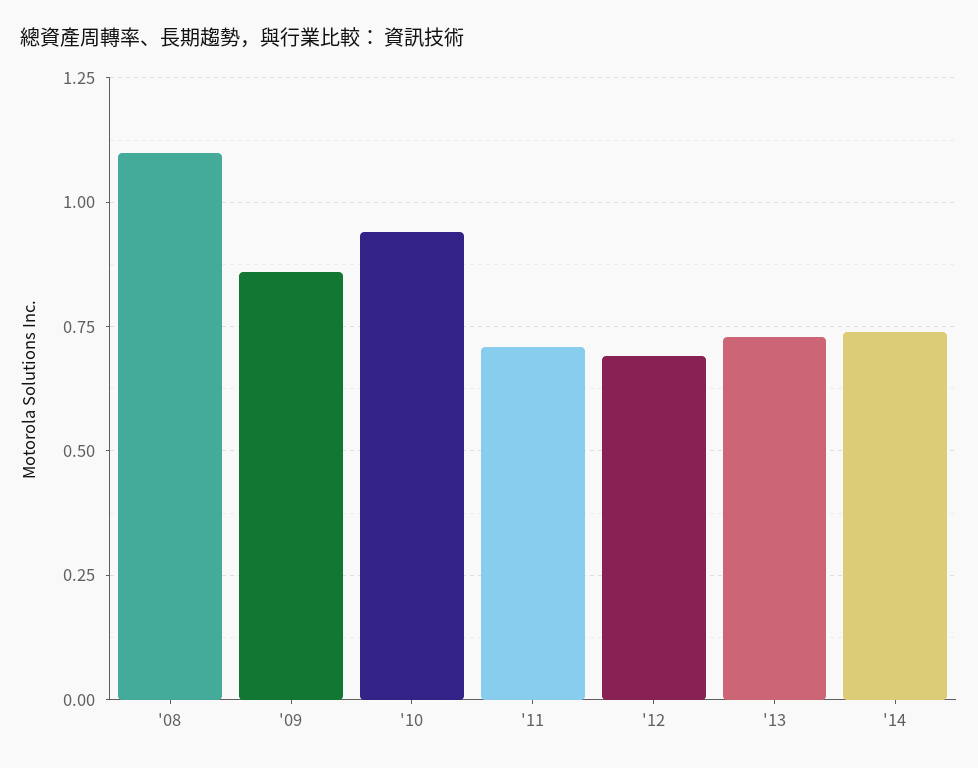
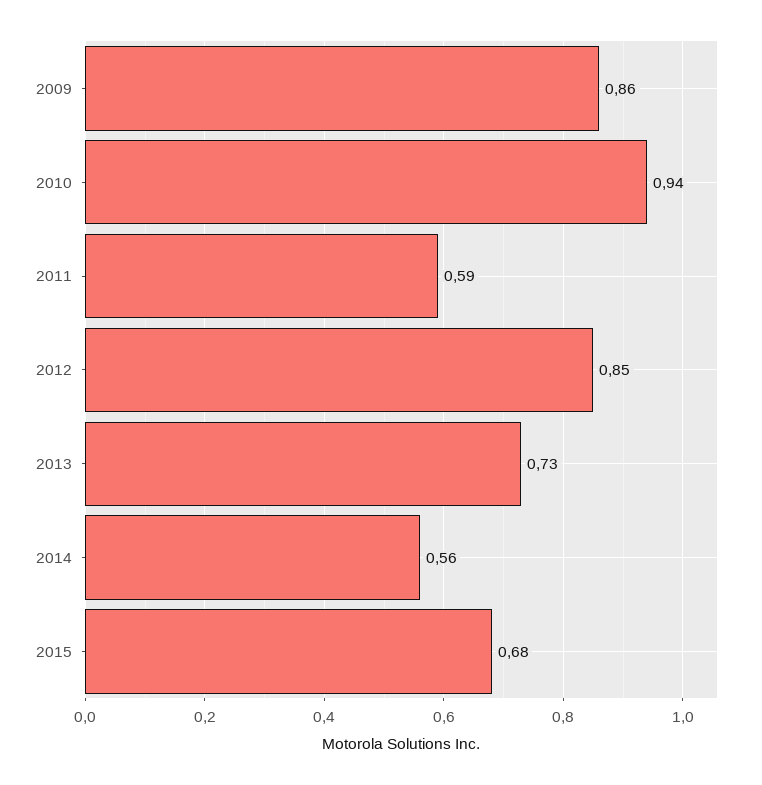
'08: 1.1 -> none
'11: 0.7 -> 0.59
'12: 0.7 -> 0.85
'14: 0.75 -> 0.56
2015: none -> 0.68

